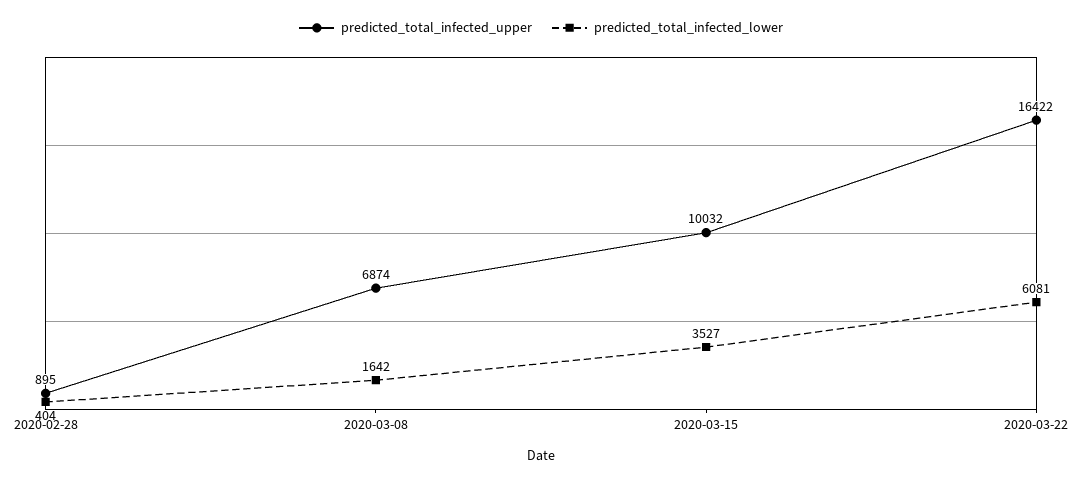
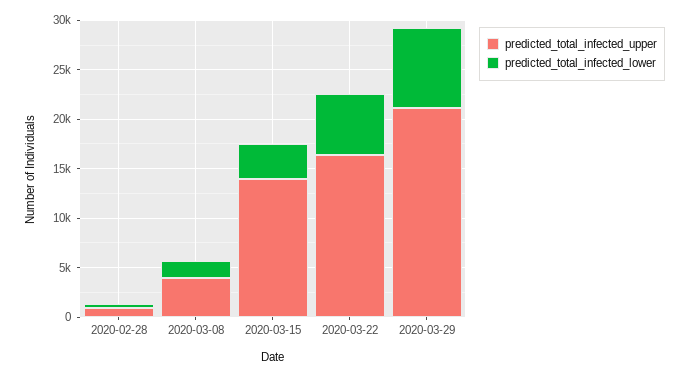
predicted_total_infected_upper, 2020-03-08: 6874 -> 4000
predicted_total_infected_upper, 2020-03-15: 10032 -> 14000
predicted_total_infected_upper, 2020-03-29: none -> 21000
predicted_total_infected_lower, 2020-03-29: none -> 8000

